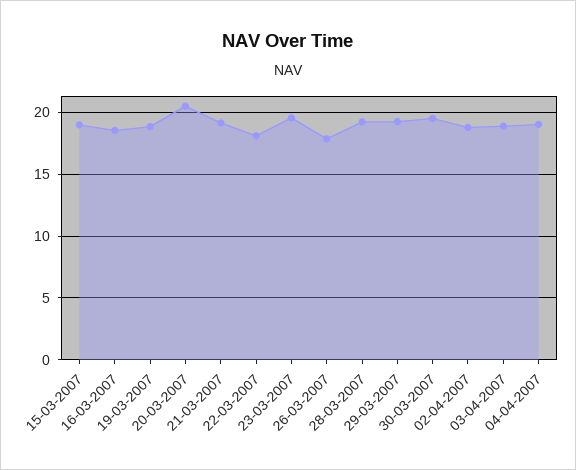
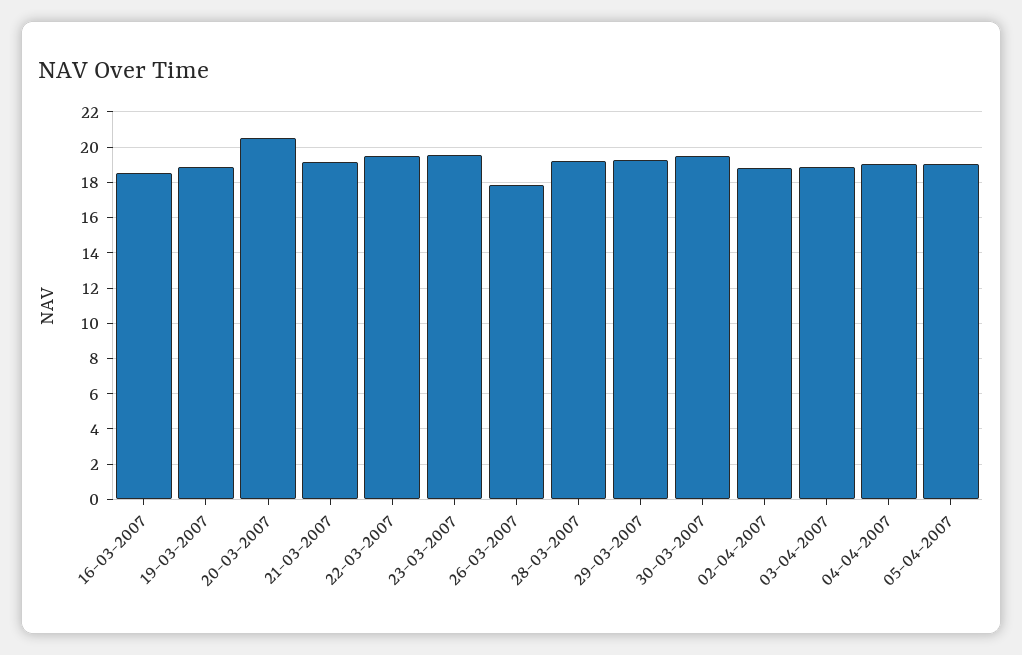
15-03-2007: 19 -> none
22-03-2007: 18 -> 19.5
05-04-2007: none -> 19

